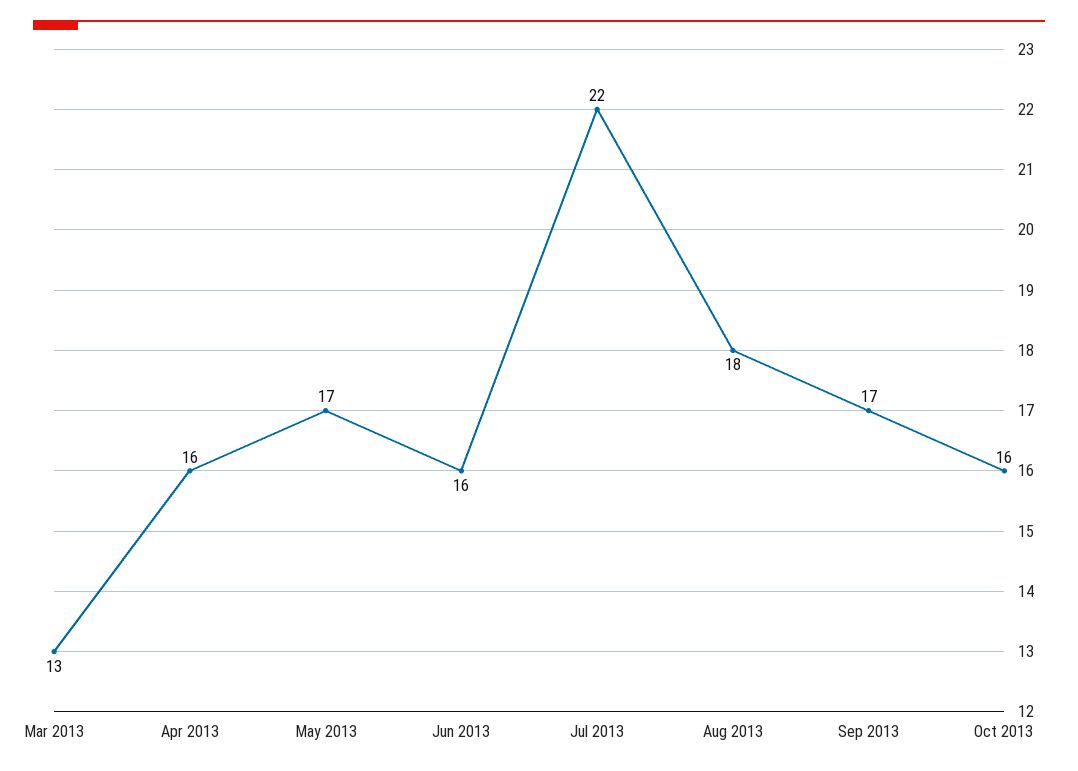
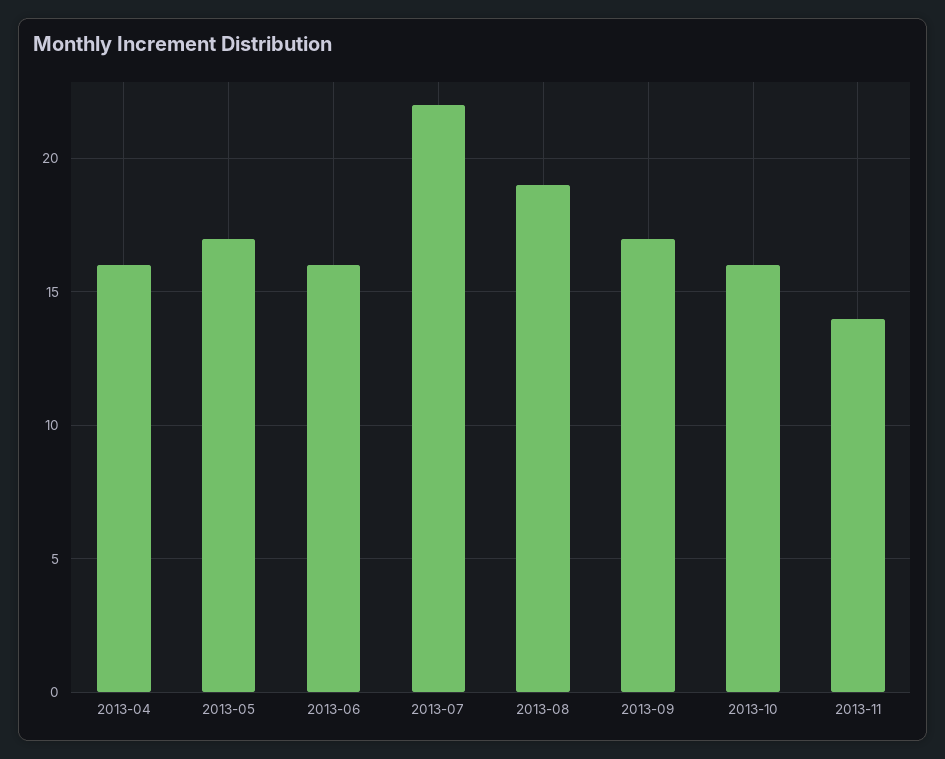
Mar 2013: 13 -> none
Aug 2013: 18 -> 19
2013-11: none -> 14

